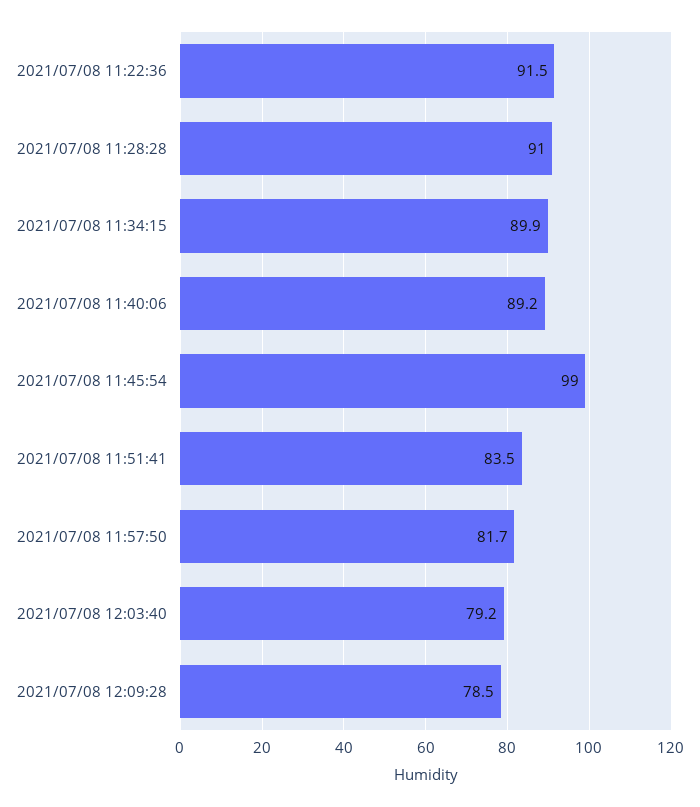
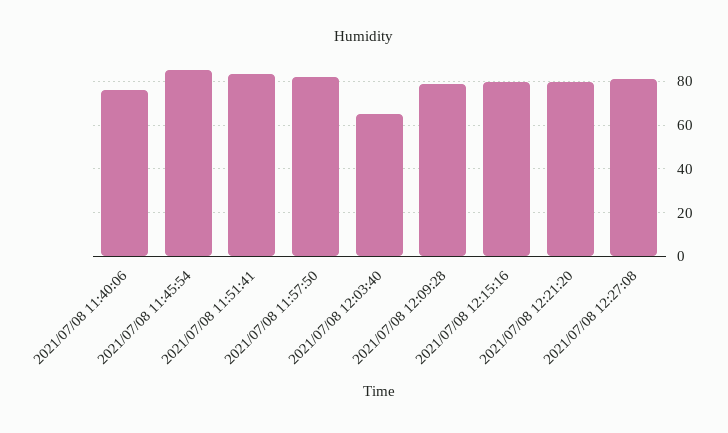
2021/07/08 11:22:36: 91.5 -> none
2021/07/08 11:28:28: 91 -> none
2021/07/08 11:34:15: 89.9 -> none
2021/07/08 11:40:06: 89.2 -> 75
2021/07/08 11:45:54: 99 -> 85
2021/07/08 12:03:40: 79.2 -> 65
2021/07/08 12:15:16: none -> 80
2021/07/08 12:21:20: none -> 80
2021/07/08 12:27:08: none -> 80

